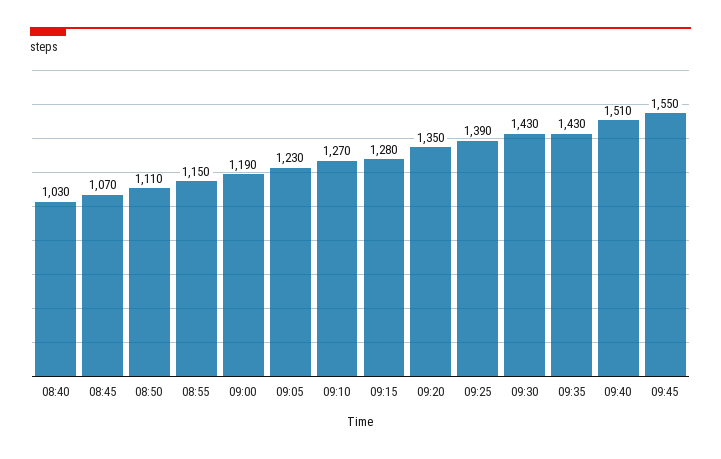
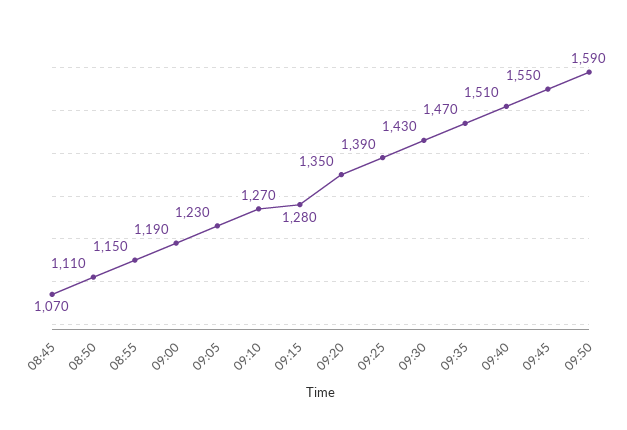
08:40: 1030 -> none
09:35: 1430 -> 1470
09:50: none -> 1590

